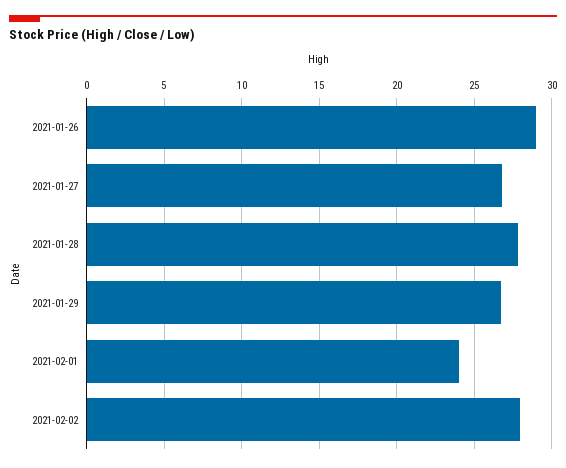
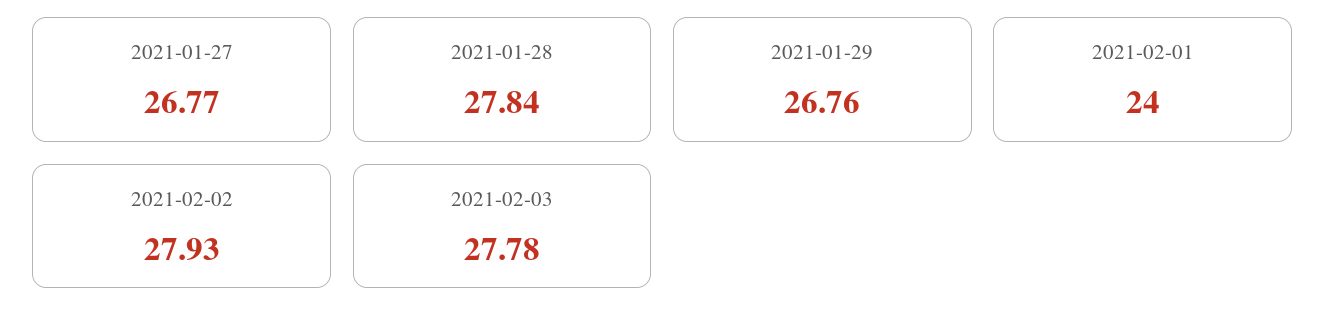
2021-01-26: 29 -> none
2021-02-03: none -> 27.78

